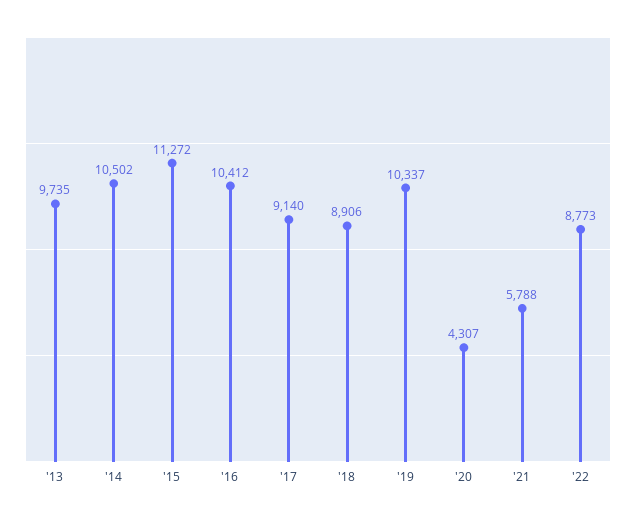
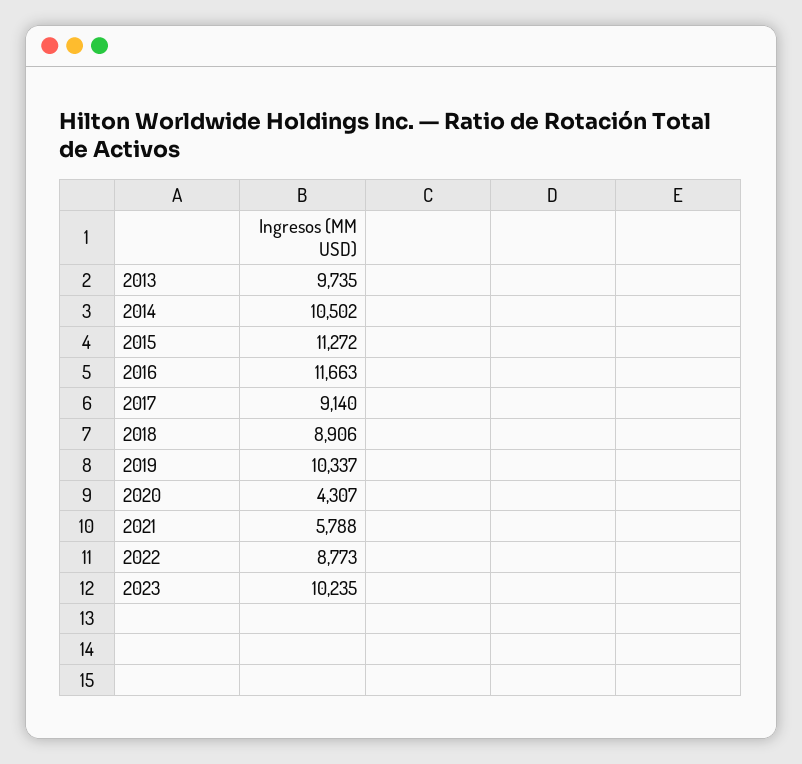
'16: 10412 -> 11663
2023: none -> 10235

